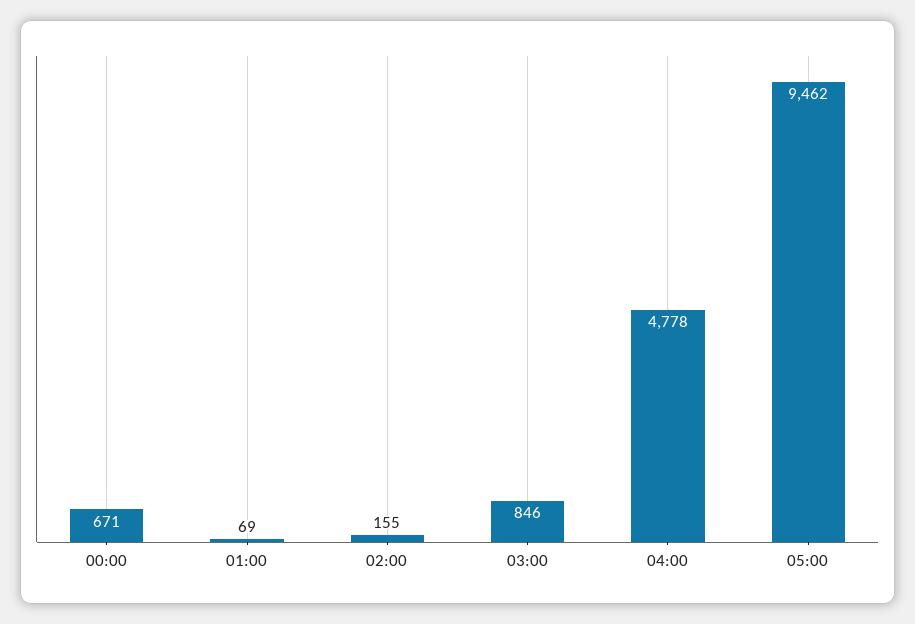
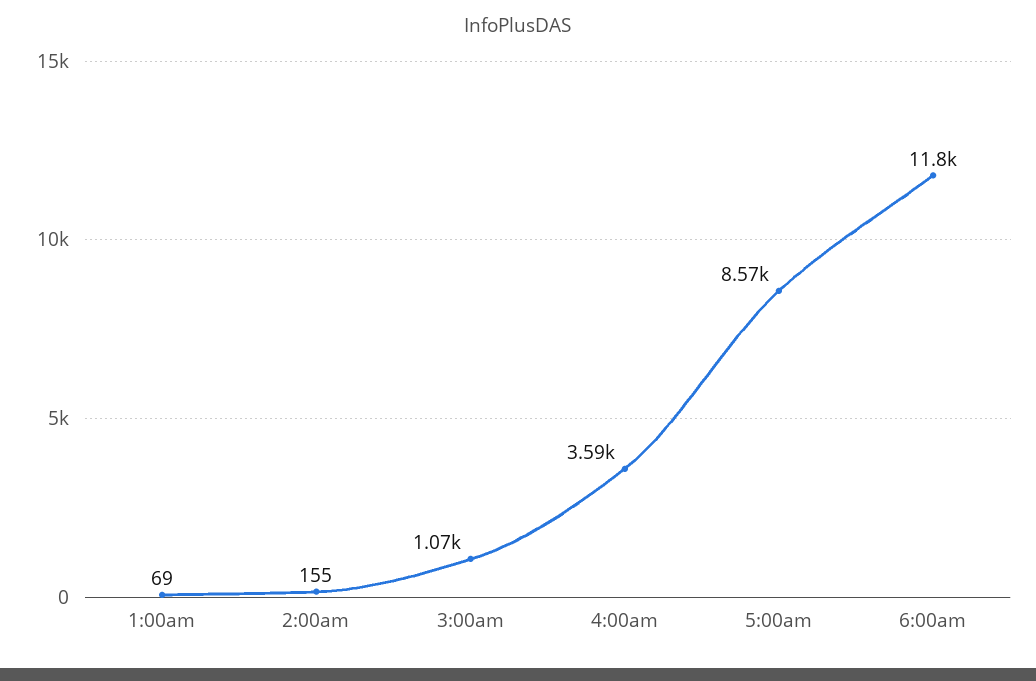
00:00: 671 -> none
03:00: 846 -> 1070
04:00: 4778 -> 3590
05:00: 9462 -> 8570
6:00am: none -> 11800

